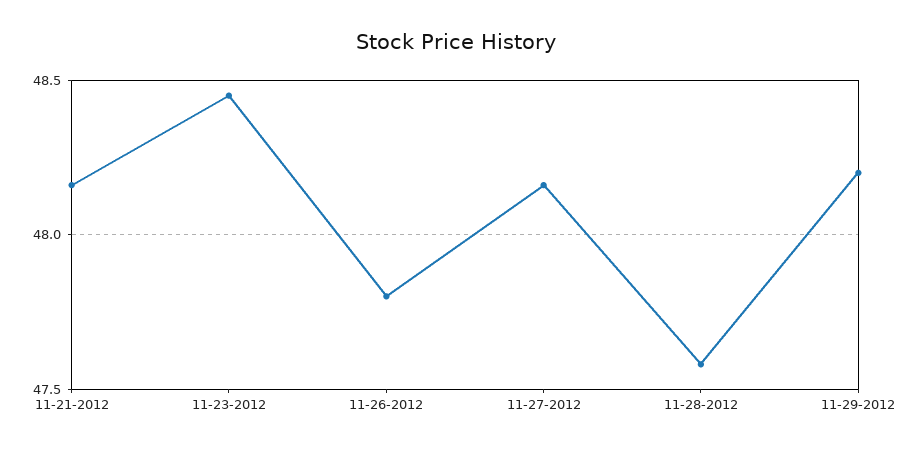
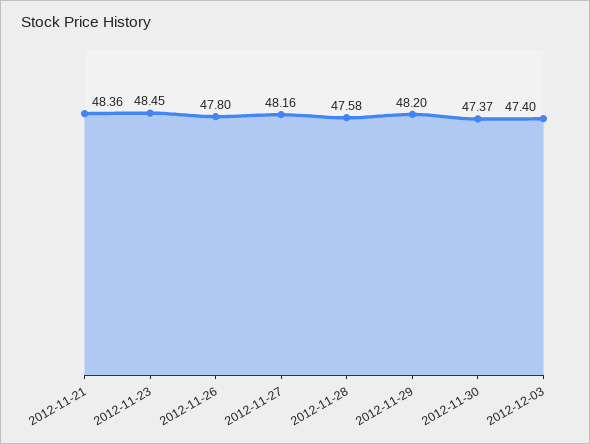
11-21-2012: 48.15 -> 48.36
2012-11-30: none -> 47.37
2012-12-03: none -> 47.4

